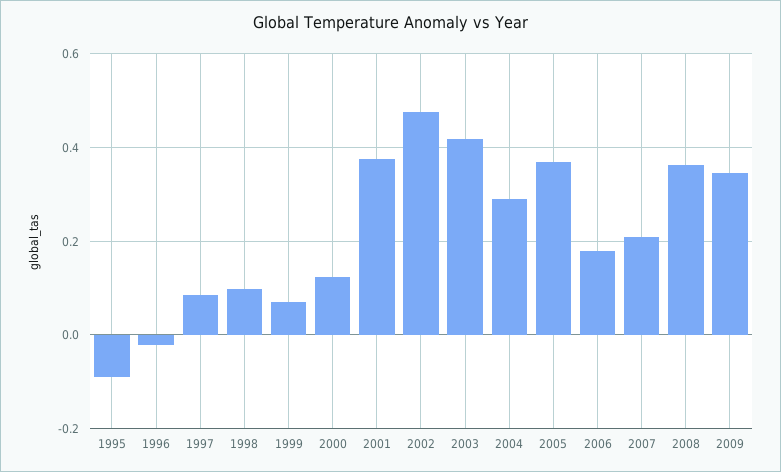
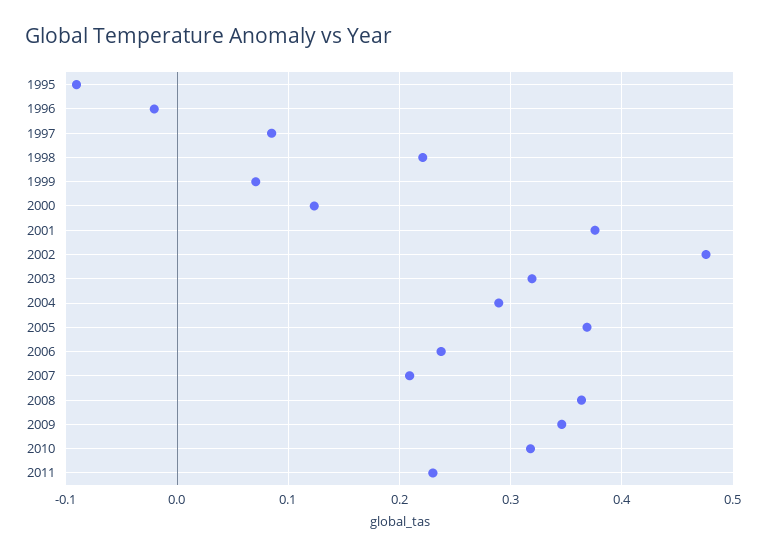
1998: 0.1 -> 0.22
2003: 0.42 -> 0.32
2006: 0.18 -> 0.24
2010: none -> 0.32
2011: none -> 0.23

